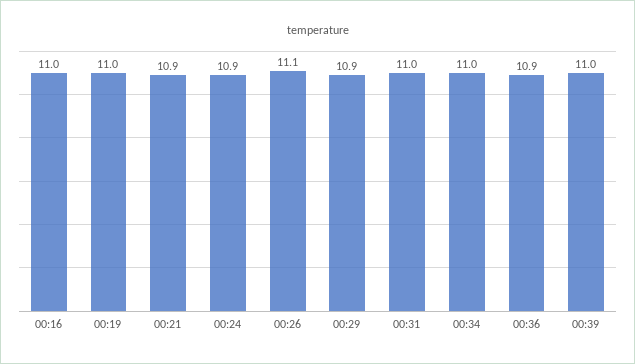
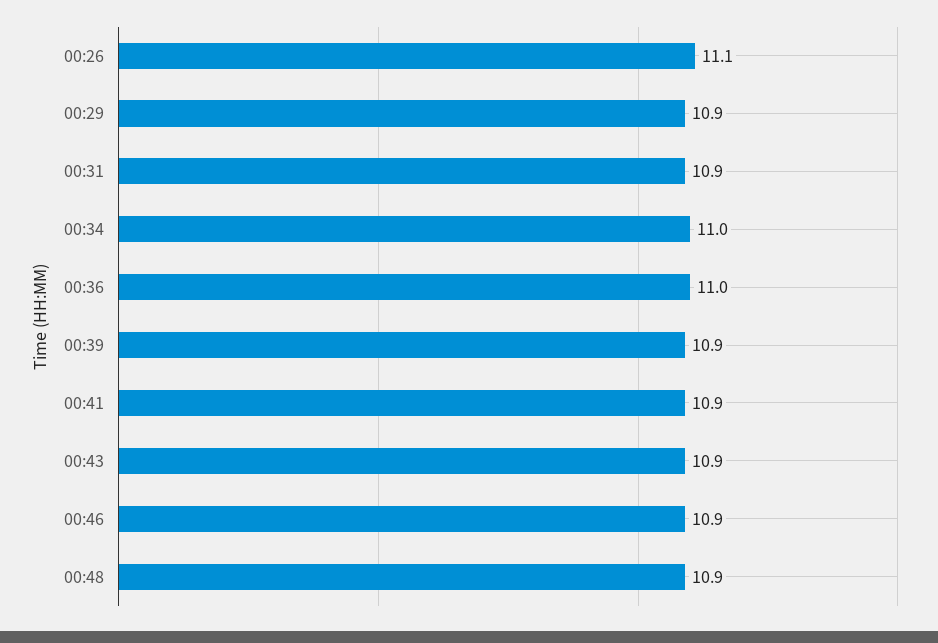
00:16: 11 -> none
00:19: 11 -> none
00:21: 10.9 -> none
00:24: 10.9 -> none
00:31: 11 -> 10.9
00:36: 10.9 -> 11
00:39: 11 -> 10.9
00:41: none -> 10.9
00:43: none -> 10.9
00:46: none -> 10.9
00:48: none -> 10.9

